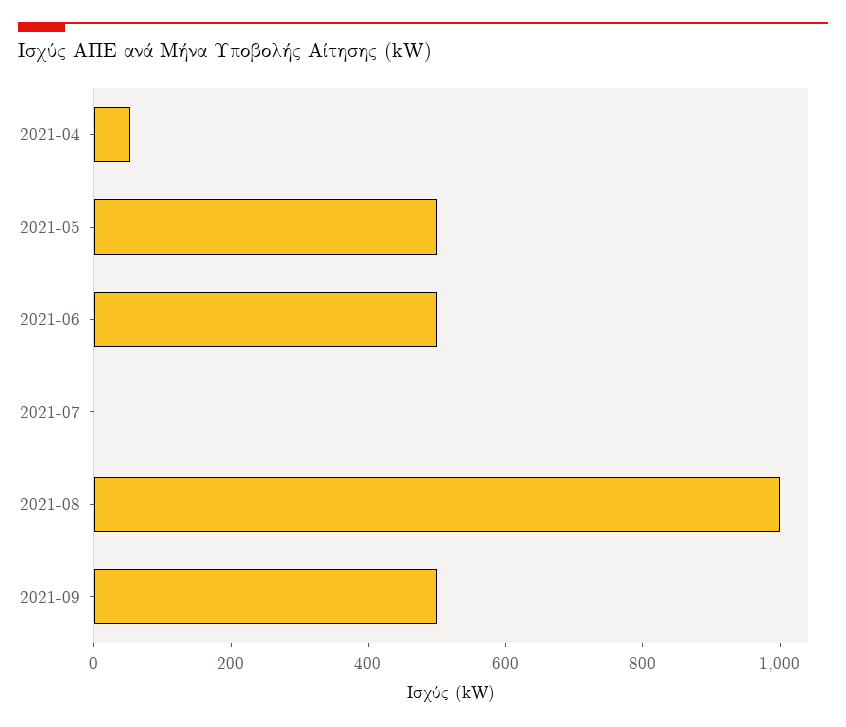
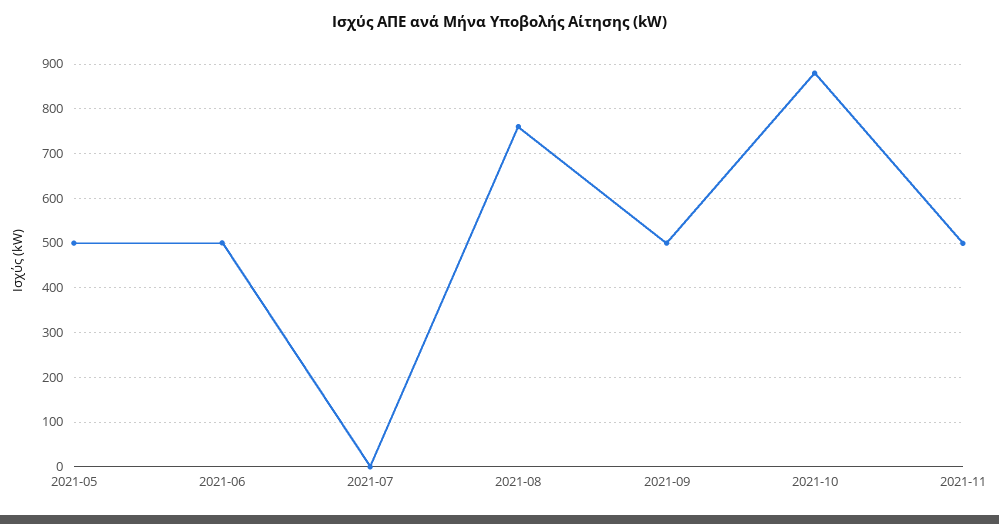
2021-04: 50 -> none
2021-08: 1000 -> 760
2021-10: none -> 880
2021-11: none -> 500

